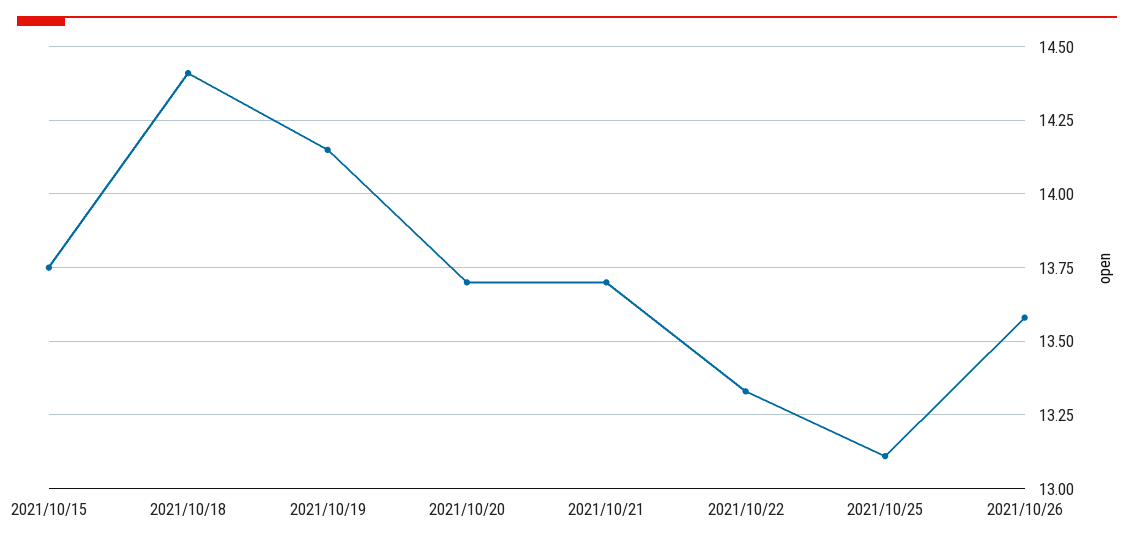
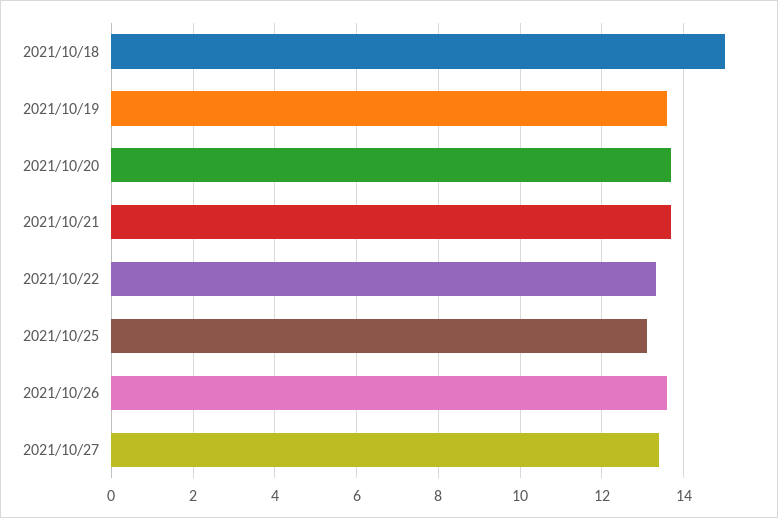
2021/10/15: 13.75 -> none
2021/10/18: 14.4 -> 15
2021/10/19: 14.15 -> 13.6
2021/10/27: none -> 13.4

